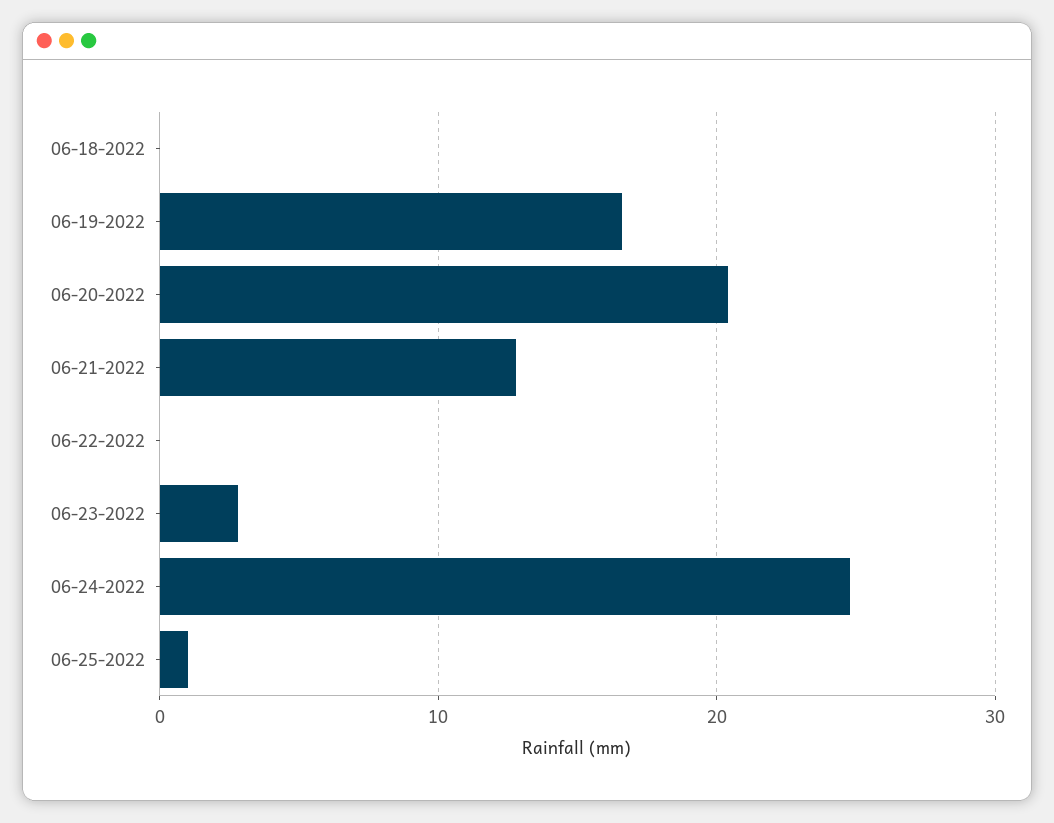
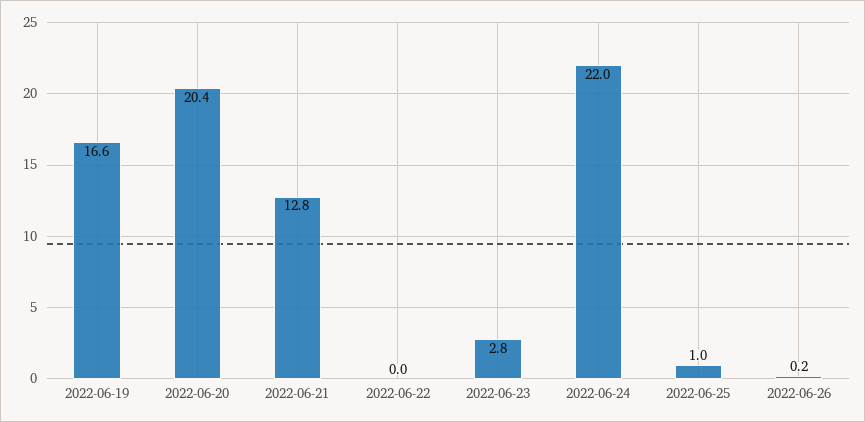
06-18-2022: 0 -> none
06-24-2022: 25 -> 22
2022-06-26: none -> 0.2

